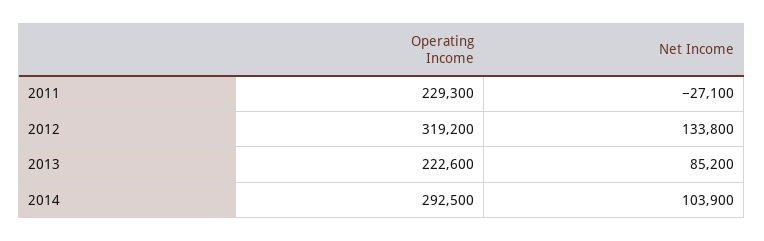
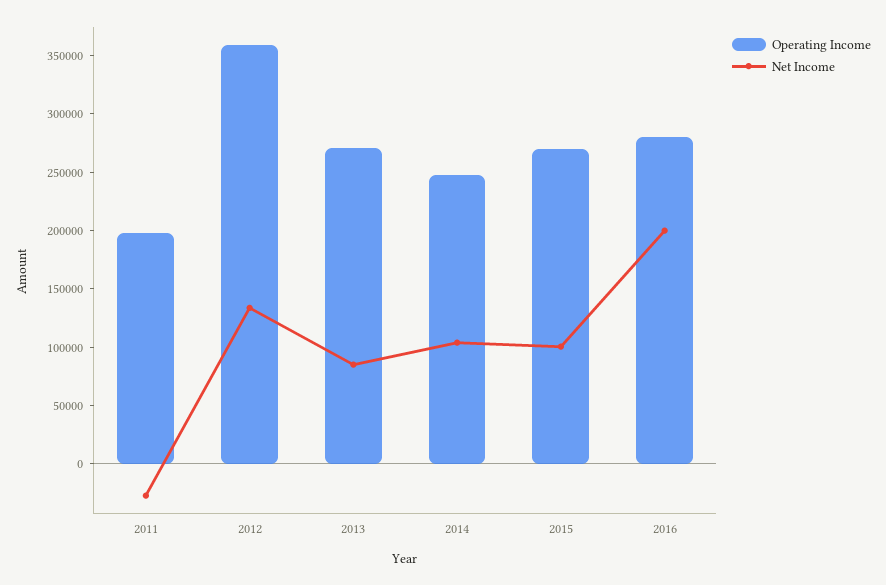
Operating Income, 2011: 229300 -> 200000
Operating Income, 2012: 319200 -> 360000
Operating Income, 2013: 222600 -> 270000
Operating Income, 2014: 292500 -> 250000
Operating Income, 2015: none -> 270000
Net Income, 2015: none -> 100000
Operating Income, 2016: none -> 280000
Net Income, 2016: none -> 200000

